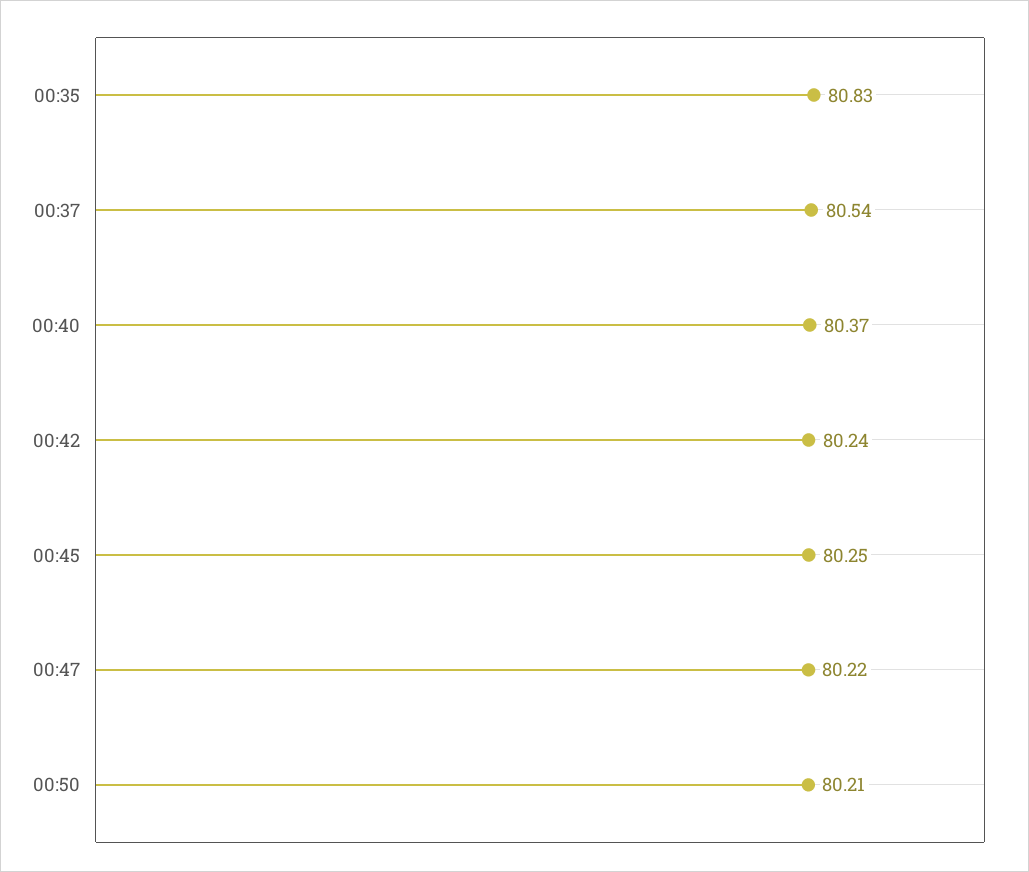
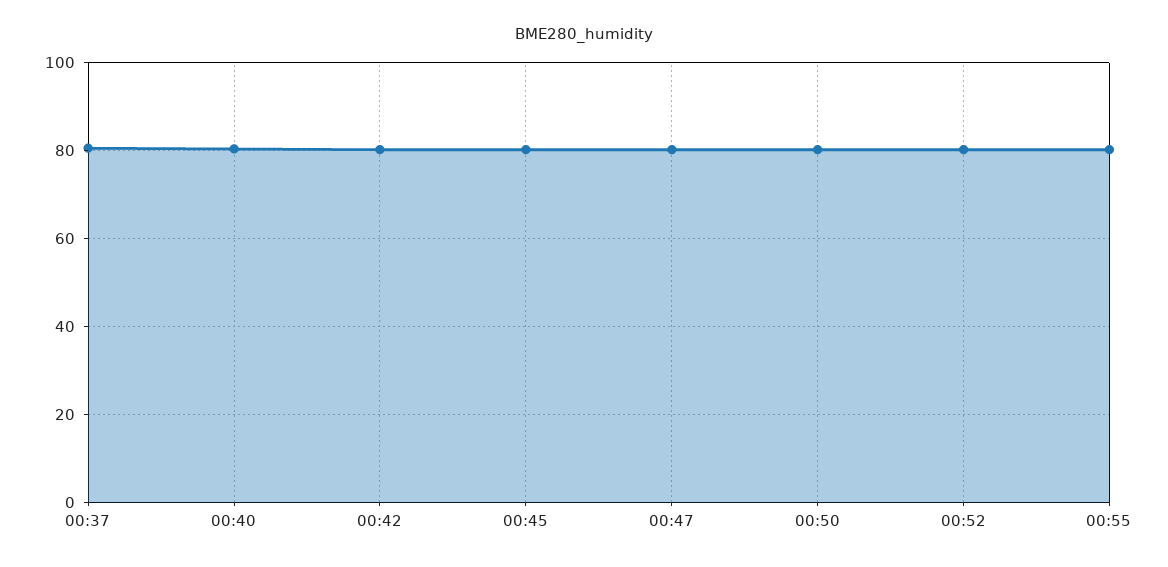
00:35: 80.83 -> none
00:52: none -> 80
00:55: none -> 80

